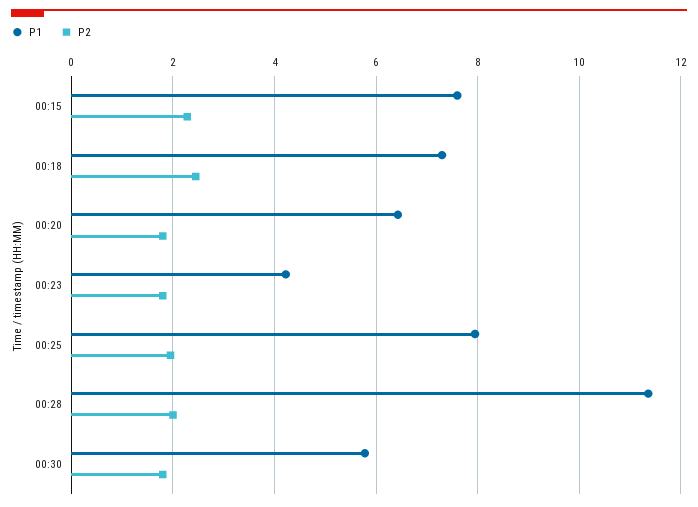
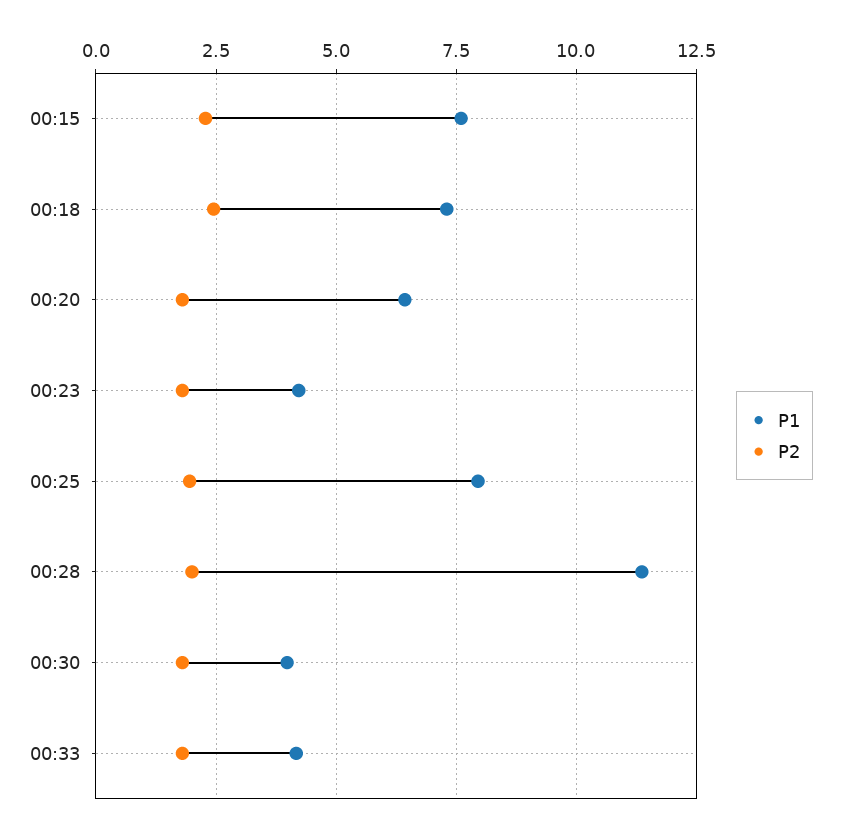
P1, 00:30: 5.8 -> 4
P1, 00:33: none -> 4.25
P2, 00:33: none -> 1.75

